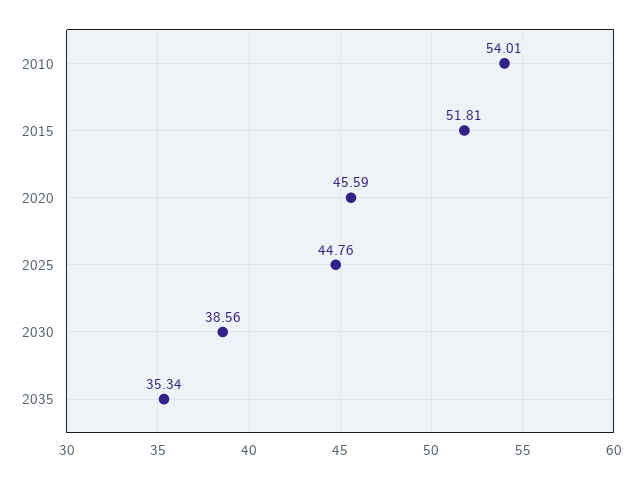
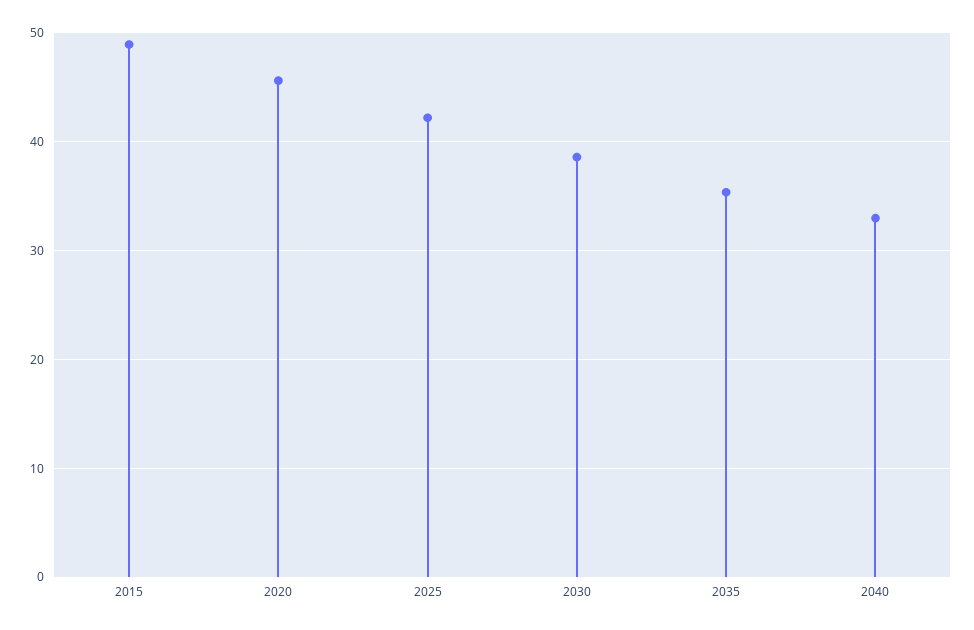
2010: 54.01 -> none
2015: 51.81 -> 49
2025: 44.76 -> 42
2040: none -> 33

